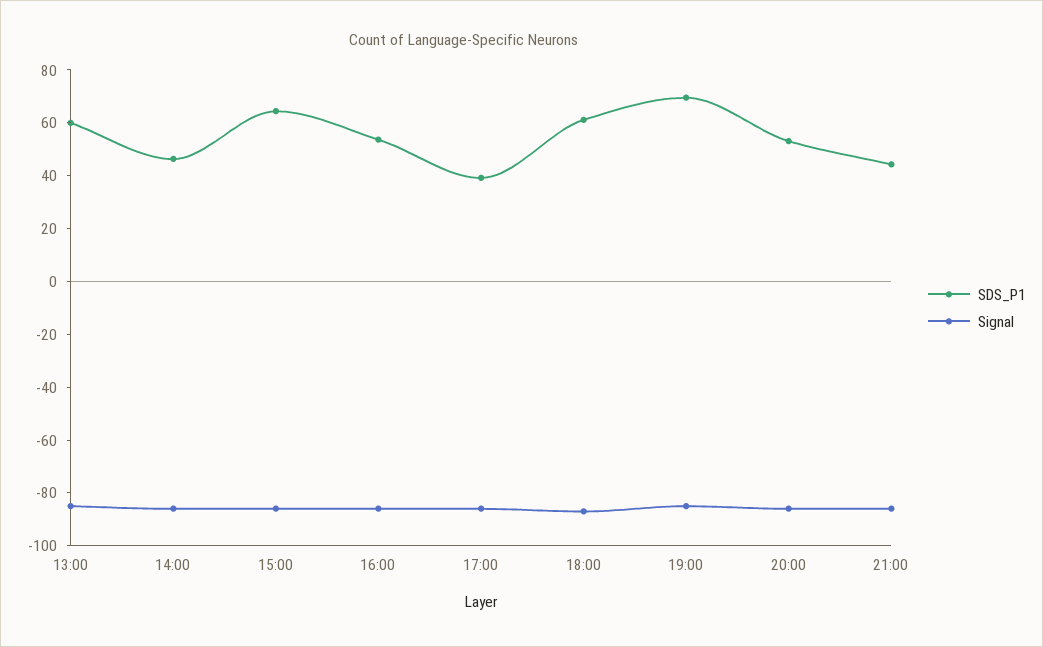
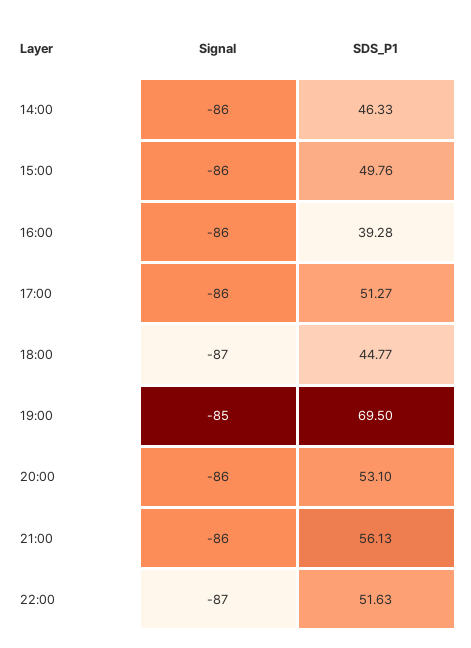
SDS_P1, 13:00: 60 -> none
Signal, 13:00: -85 -> none
SDS_P1, 15:00: 65 -> 49.76
SDS_P1, 16:00: 55 -> 39.28
SDS_P1, 17:00: 40 -> 51.27
SDS_P1, 18:00: 60 -> 44.77
SDS_P1, 21:00: 45 -> 56.13
Signal, 22:00: none -> -87
SDS_P1, 22:00: none -> 51.63

